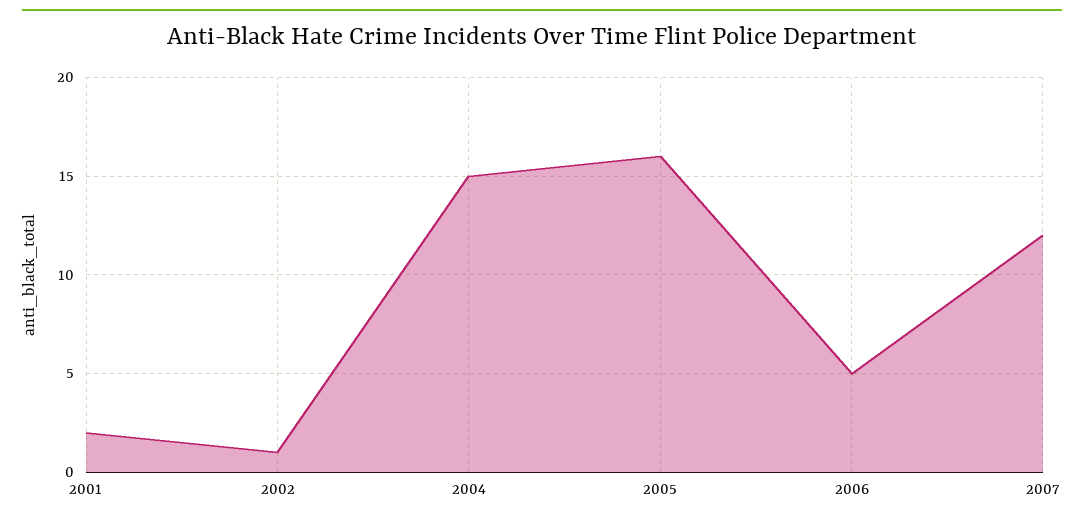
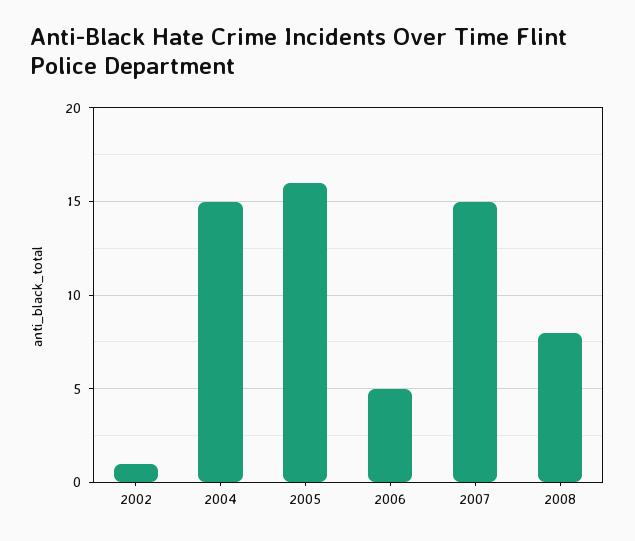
2001: 2 -> none
2007: 12 -> 15
2008: none -> 8

